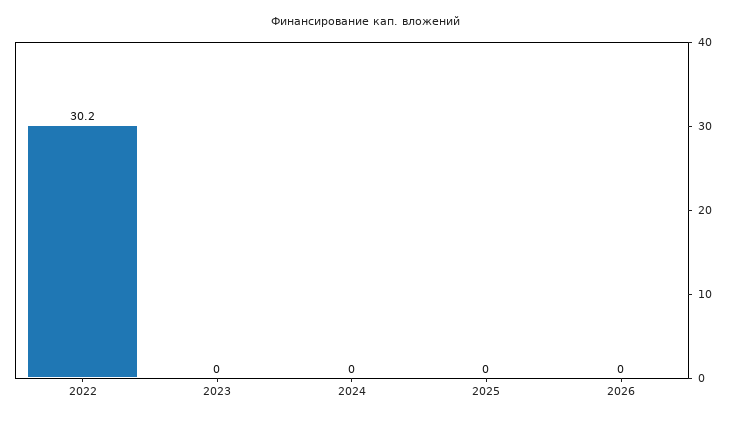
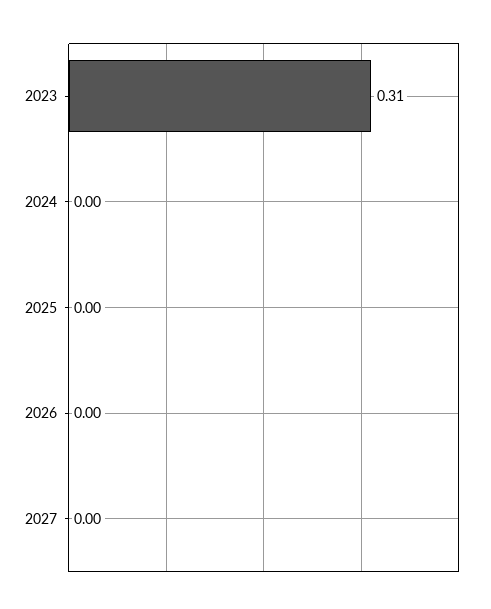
2022: 30.2 -> none
2023: 0 -> 0.31
2027: none -> 0

